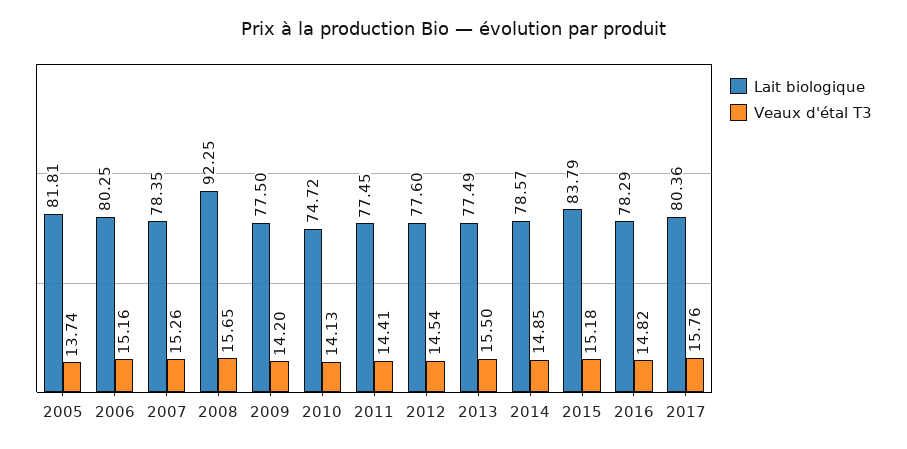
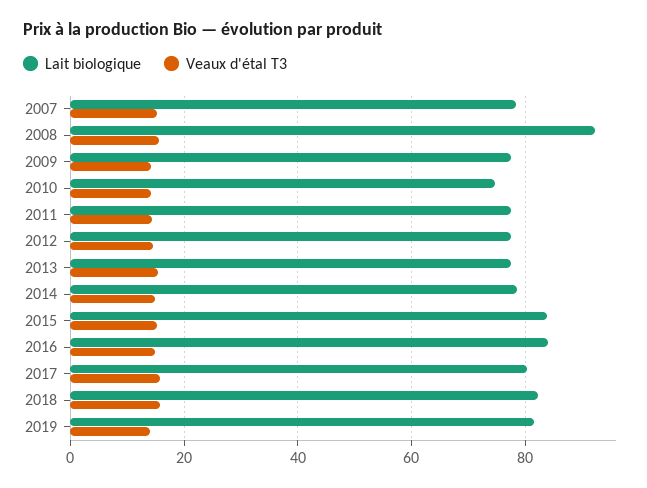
Lait biologique, 2005: 81.81 -> none
Veaux d'étal T3, 2005: 13.74 -> none
Lait biologique, 2006: 80.25 -> none
Veaux d'étal T3, 2006: 15.16 -> none
Lait biologique, 2016: 78.29 -> 84
Lait biologique, 2018: none -> 82
Veaux d'étal T3, 2018: none -> 16
Lait biologique, 2019: none -> 82
Veaux d'étal T3, 2019: none -> 14

